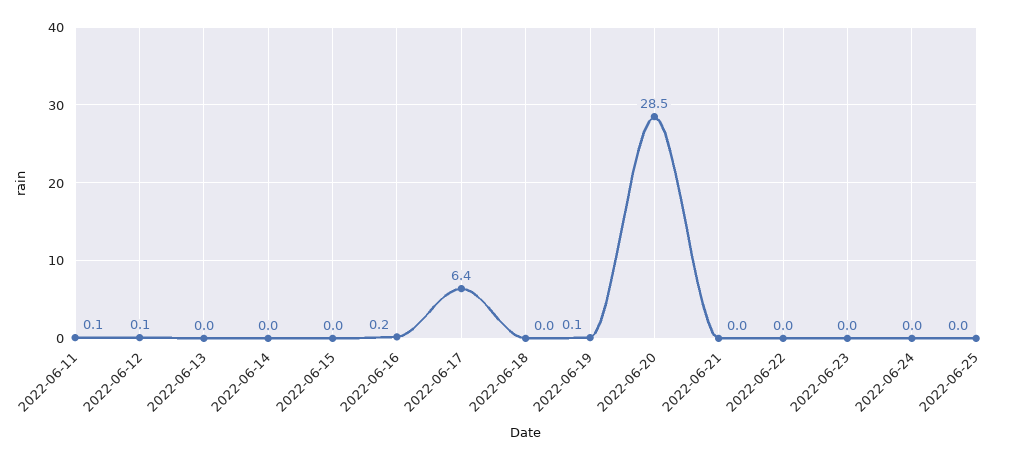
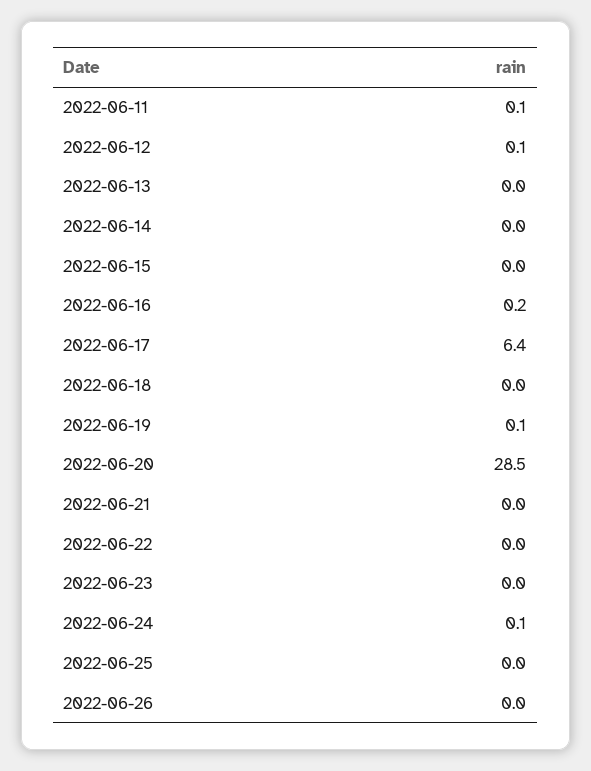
2022-06-24: 0 -> 0.1
2022-06-26: none -> 0

